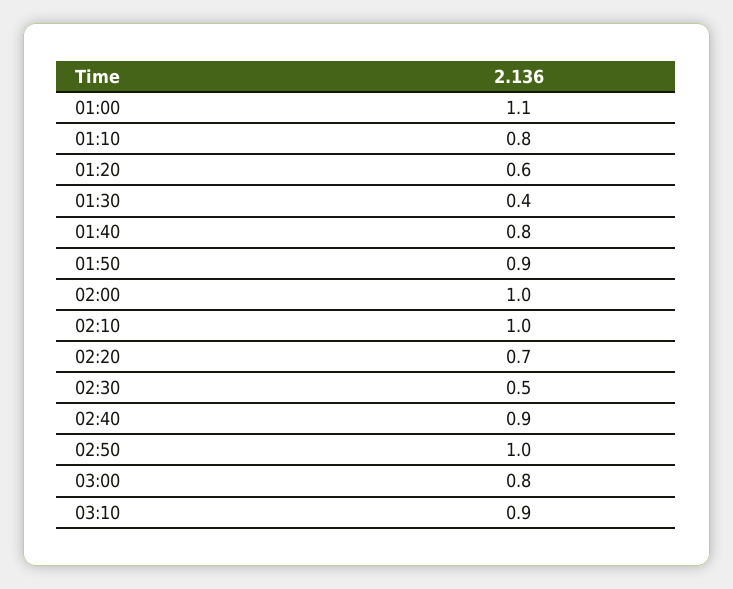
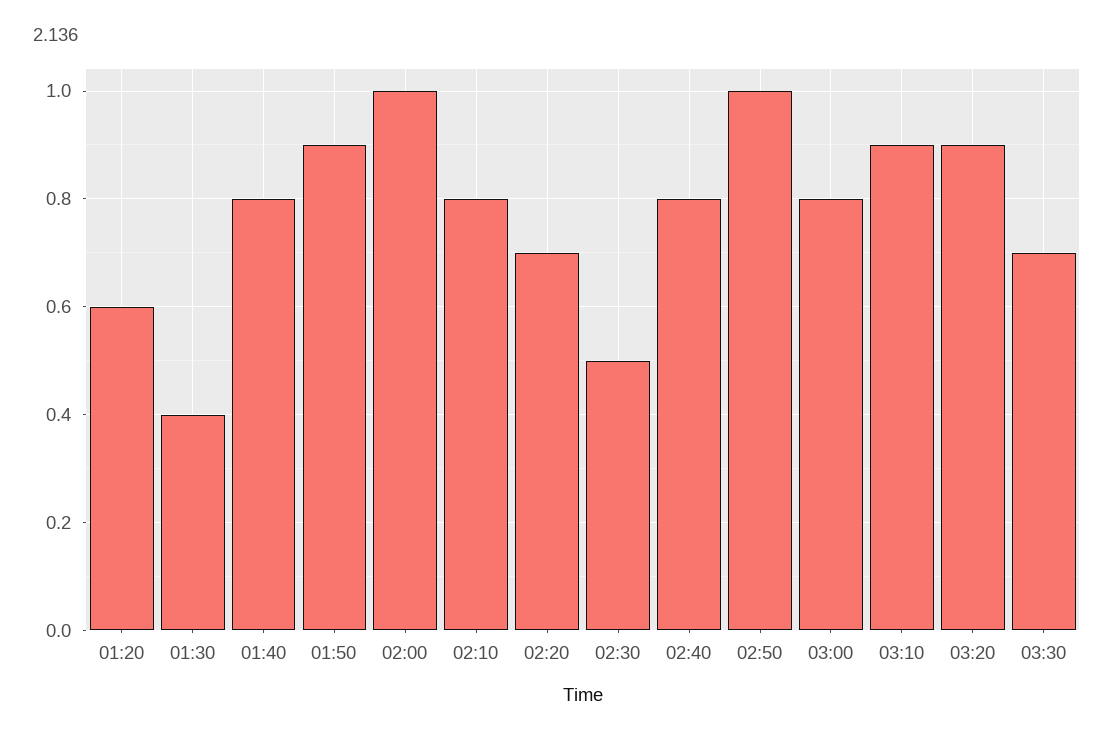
01:00: 1.1 -> none
01:10: 0.8 -> none
02:10: 1 -> 0.8
02:40: 0.9 -> 0.8
03:20: none -> 0.9
03:30: none -> 0.7

